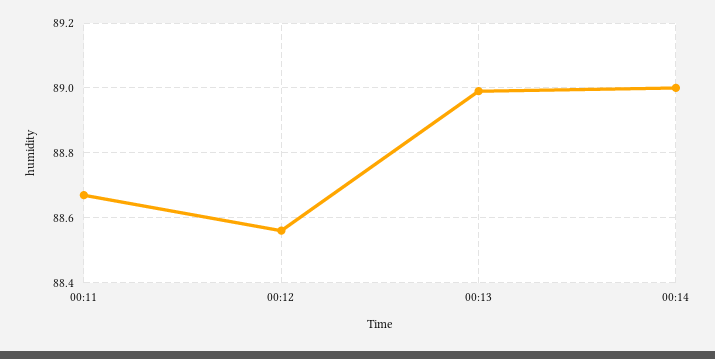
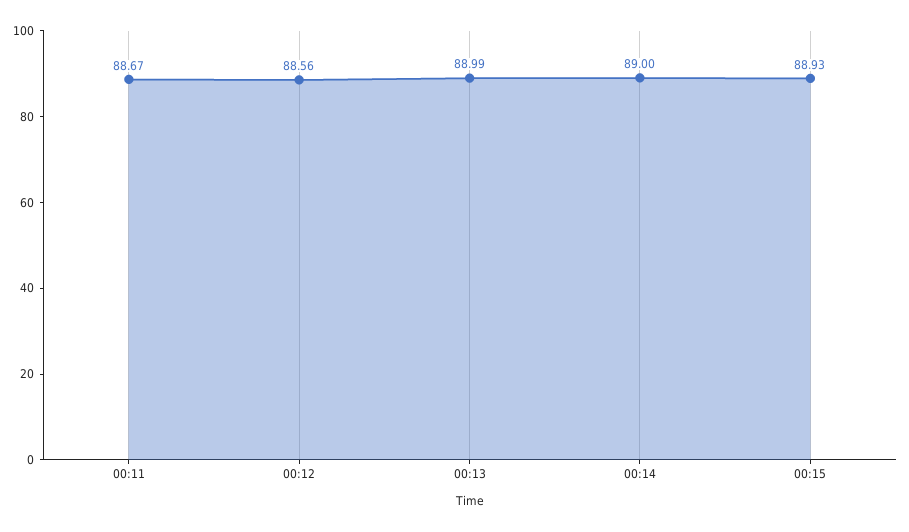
00:15: none -> 88.93

